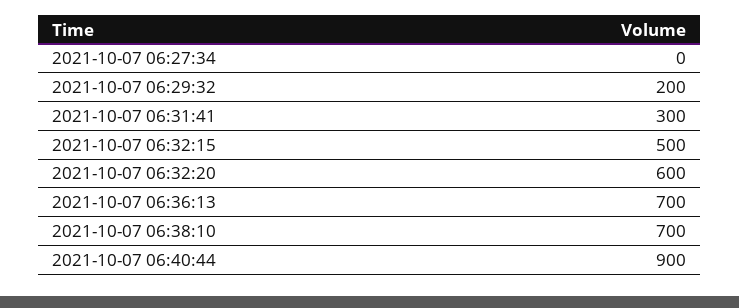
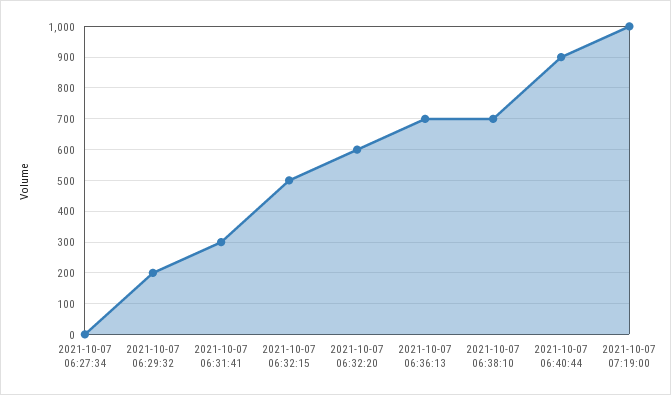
2021-10-07 07:19:00: none -> 1000

